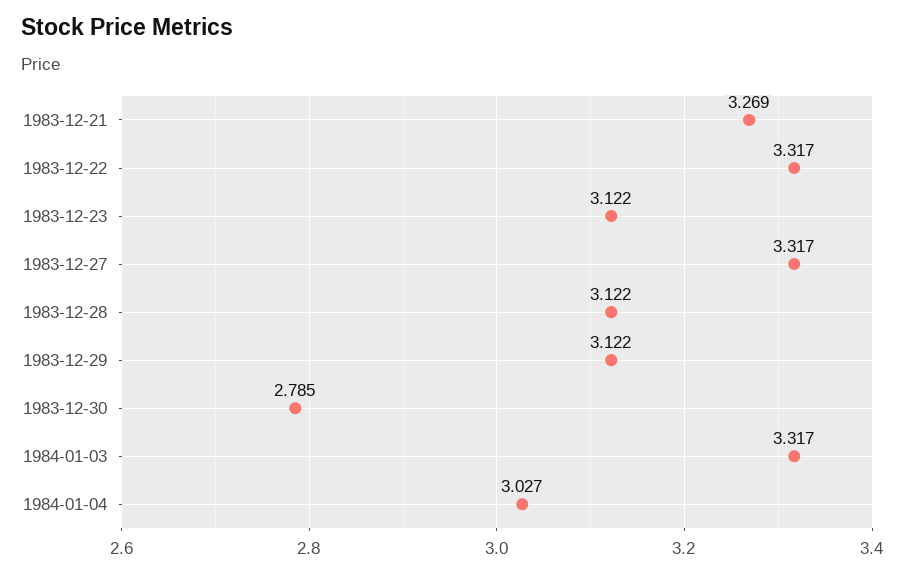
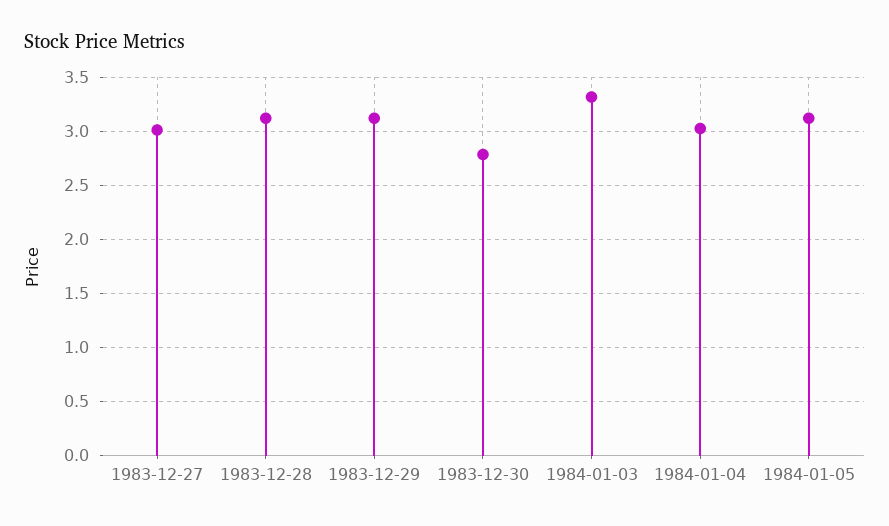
1983-12-21: 3.269 -> none
1983-12-22: 3.317 -> none
1983-12-23: 3.122 -> none
1983-12-27: 3.317 -> 3
1984-01-05: none -> 3.1

